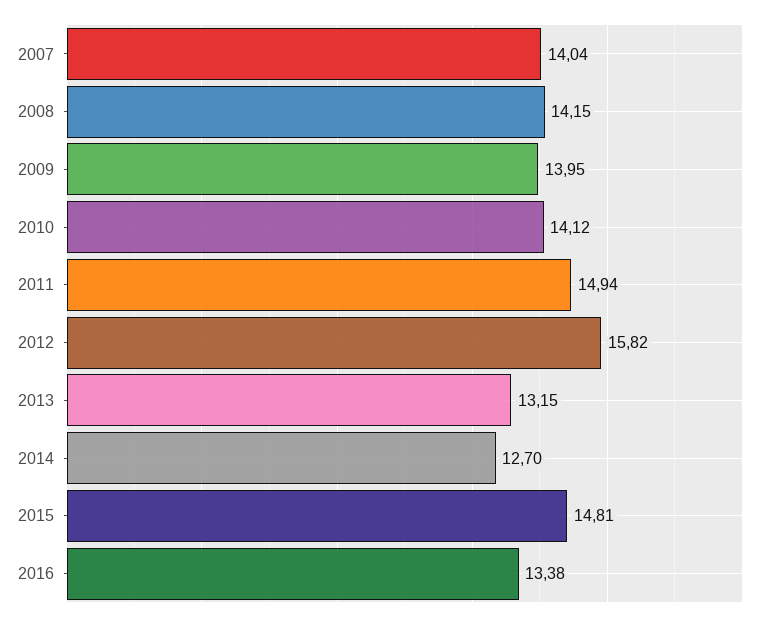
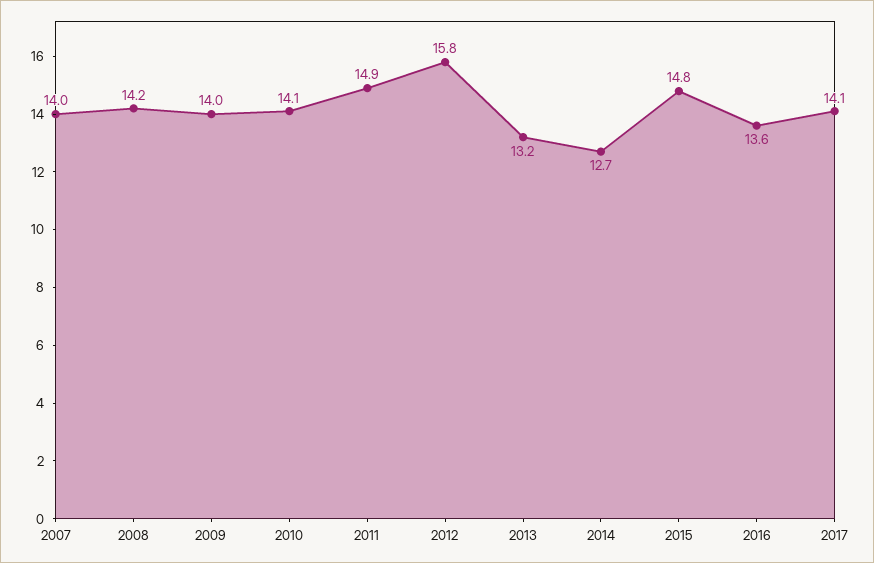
2016: 13.38 -> 13.6
2017: none -> 14.1

